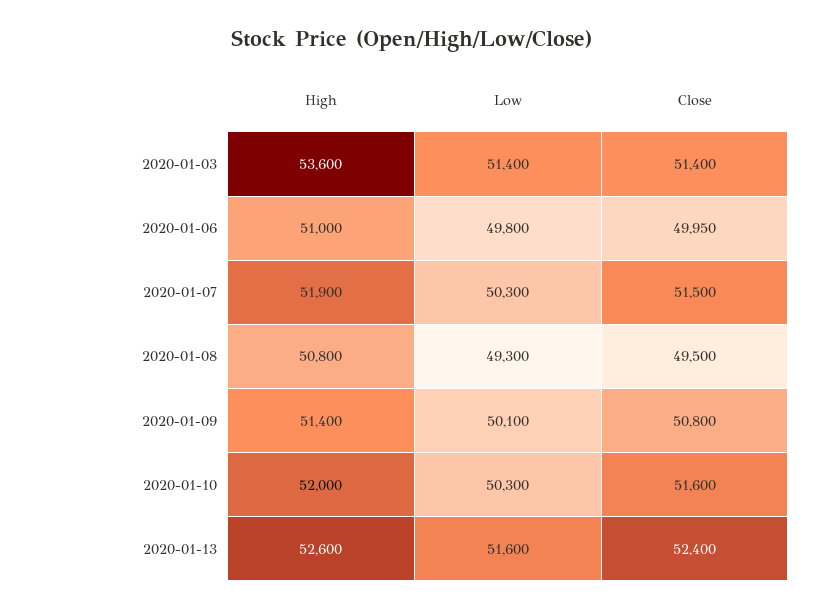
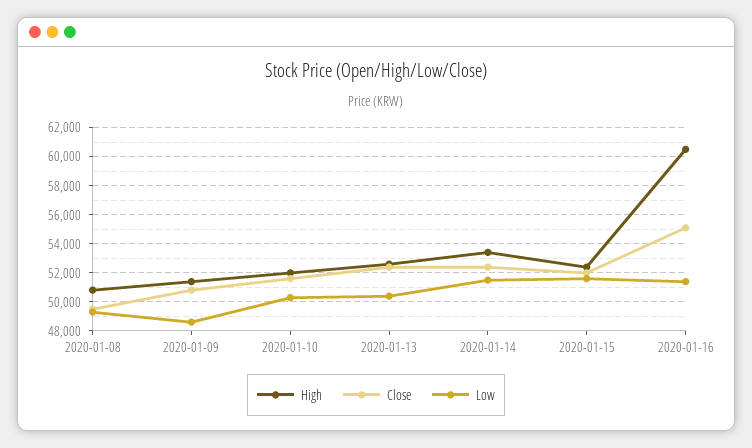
High, 2020-01-03: 53600 -> none
Low, 2020-01-03: 51400 -> none
Close, 2020-01-03: 51400 -> none
High, 2020-01-06: 51000 -> none
Low, 2020-01-06: 49800 -> none
Close, 2020-01-06: 49950 -> none
High, 2020-01-07: 51900 -> none
Low, 2020-01-07: 50300 -> none
Close, 2020-01-07: 51500 -> none
Low, 2020-01-09: 50100 -> 48500
Low, 2020-01-13: 51600 -> 50500
High, 2020-01-14: none -> 53500
Close, 2020-01-14: none -> 52500
Low, 2020-01-14: none -> 51500
High, 2020-01-15: none -> 52500
Close, 2020-01-15: none -> 52000
Low, 2020-01-15: none -> 51500
High, 2020-01-16: none -> 60500
Close, 2020-01-16: none -> 55000
Low, 2020-01-16: none -> 51500

